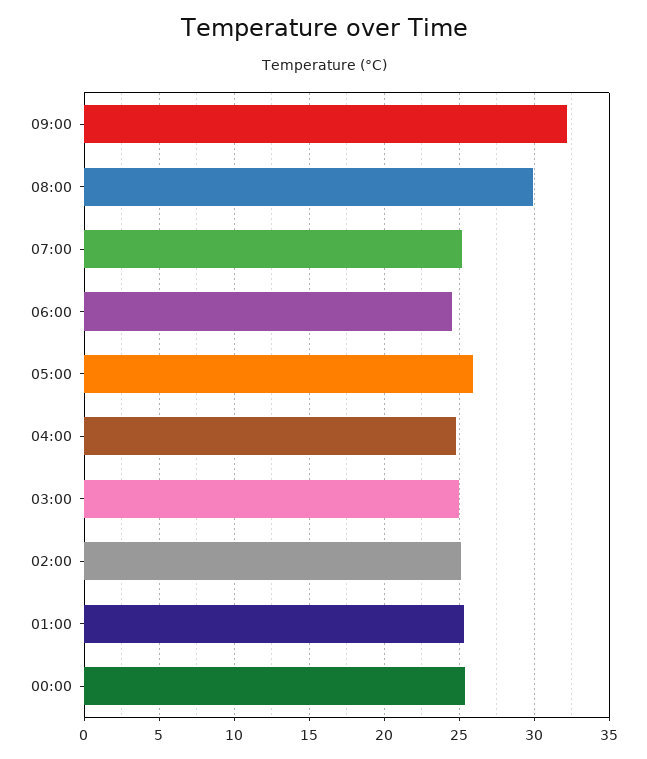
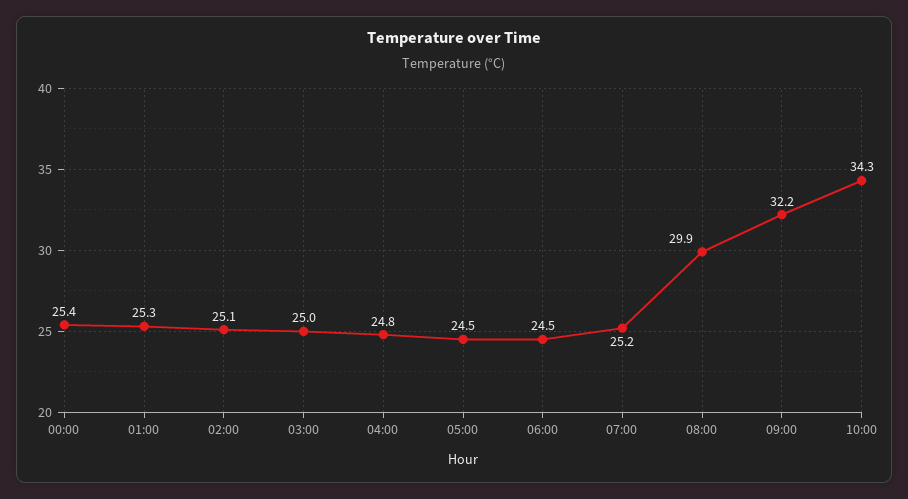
05:00: 26 -> 24.5
10:00: none -> 34.3

